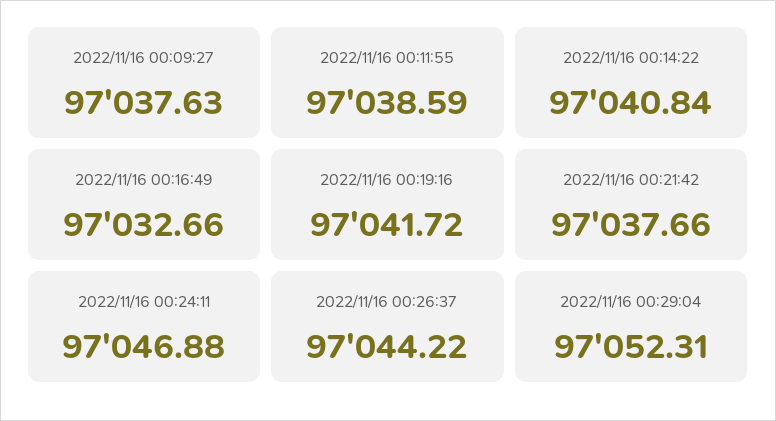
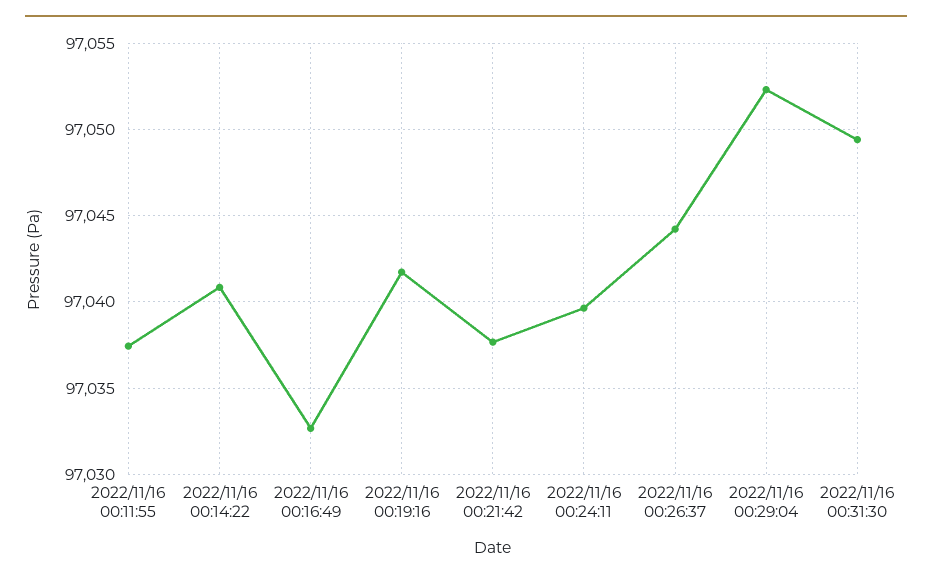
2022/11/16 00:09:27: 97037.63 -> none
2022/11/16 00:11:55: 97038.59 -> 97037.5
2022/11/16 00:24:11: 97046.88 -> 97039.5
2022/11/16 00:31:30: none -> 97049.5

